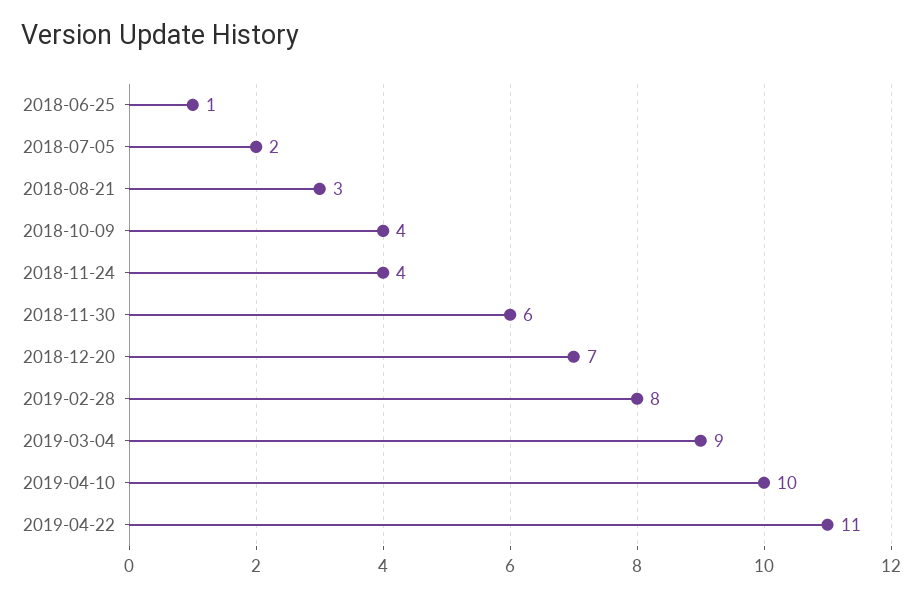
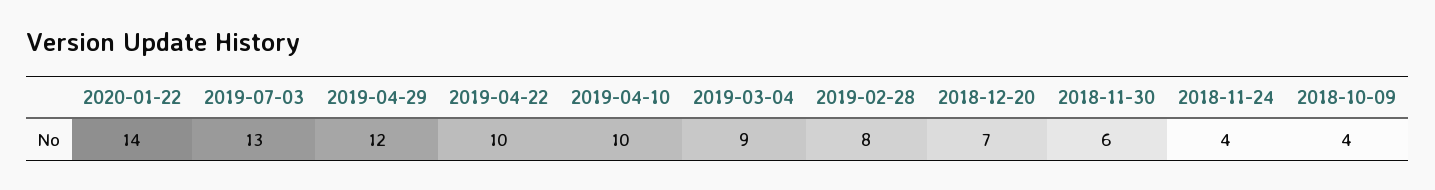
2018-06-25: 1 -> none
2018-07-05: 2 -> none
2018-08-21: 3 -> none
2019-04-22: 11 -> 10
2020-01-22: none -> 14
2019-07-03: none -> 13
2019-04-29: none -> 12

